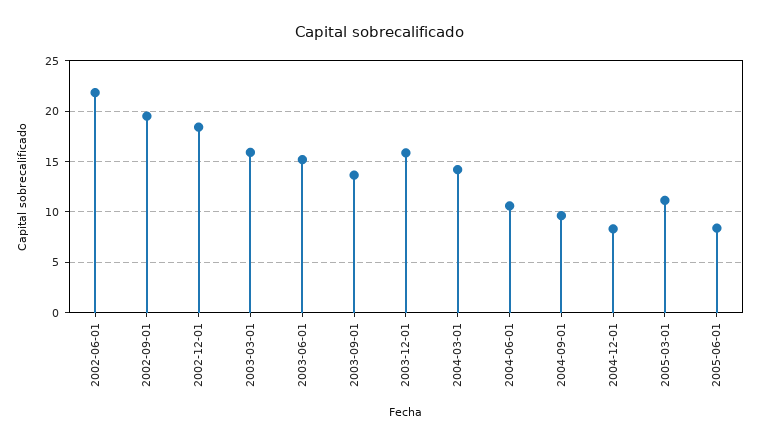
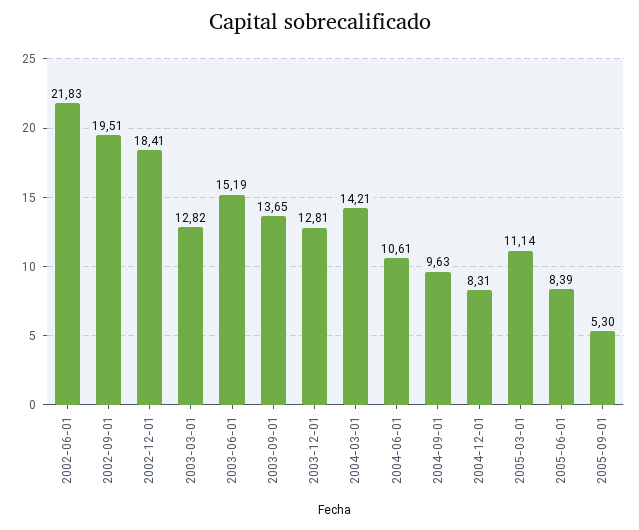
2003-03-01: 16 -> 12.82
2003-12-01: 16 -> 12.81
2005-09-01: none -> 5.3

